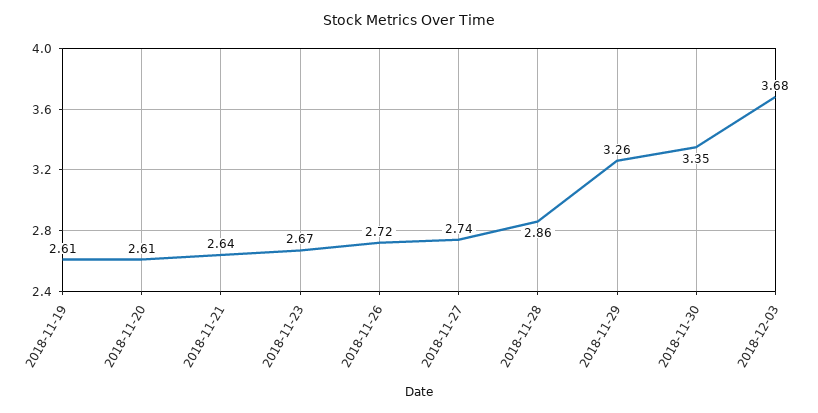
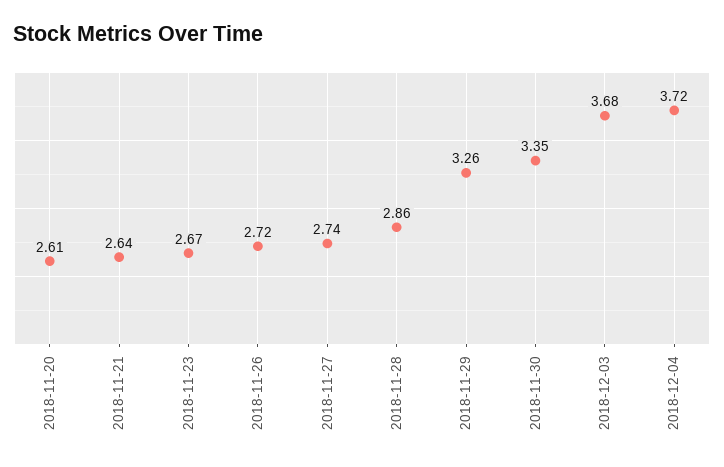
2018-11-19: 2.61 -> none
2018-12-04: none -> 3.72

